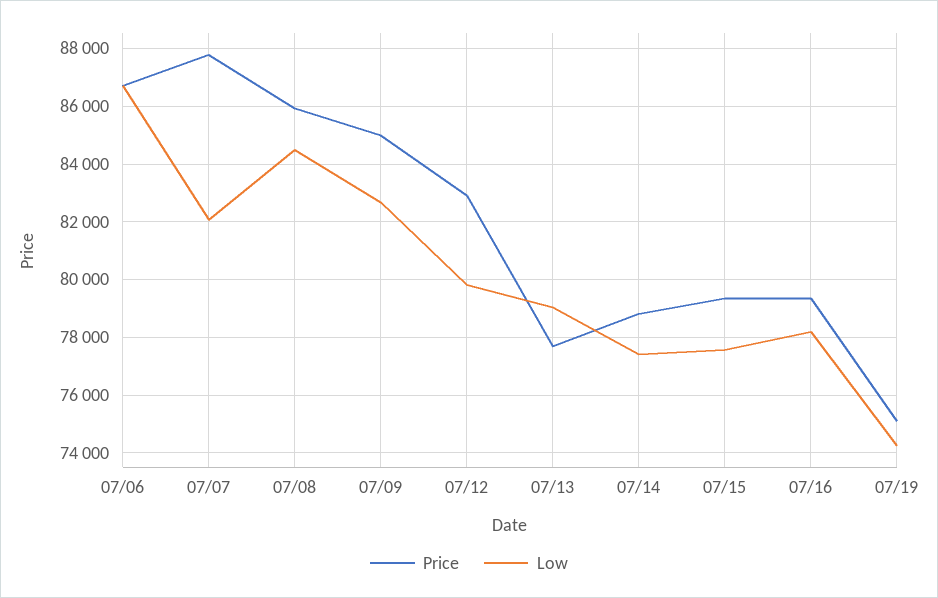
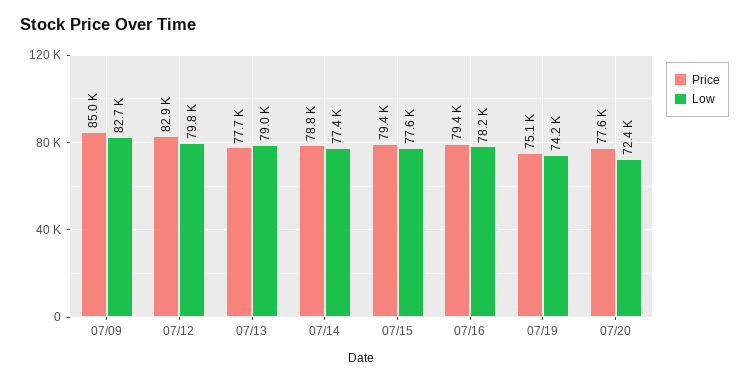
Price, 07/06: 86750 -> none
Low, 07/06: 86750 -> none
Price, 07/07: 87750 -> none
Low, 07/07: 82000 -> none
Price, 07/08: 86000 -> none
Low, 07/08: 84500 -> none
Price, 07/20: none -> 77600
Low, 07/20: none -> 72400

